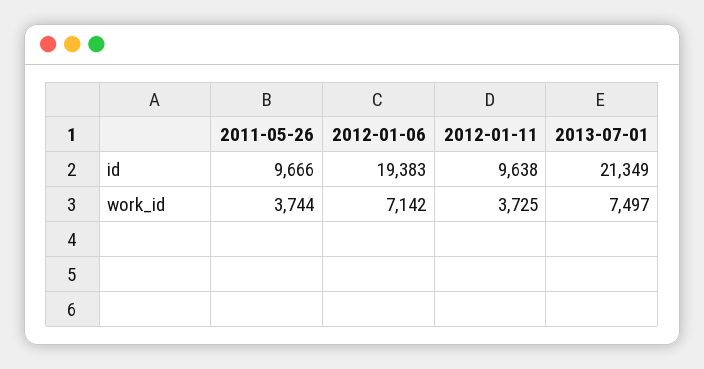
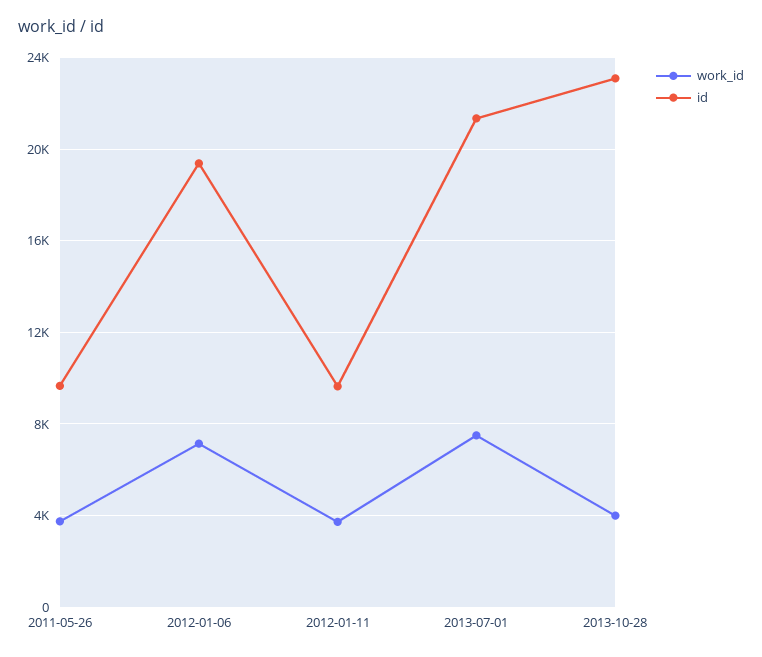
work_id, 2013-10-28: none -> 4000
id, 2013-10-28: none -> 23000

